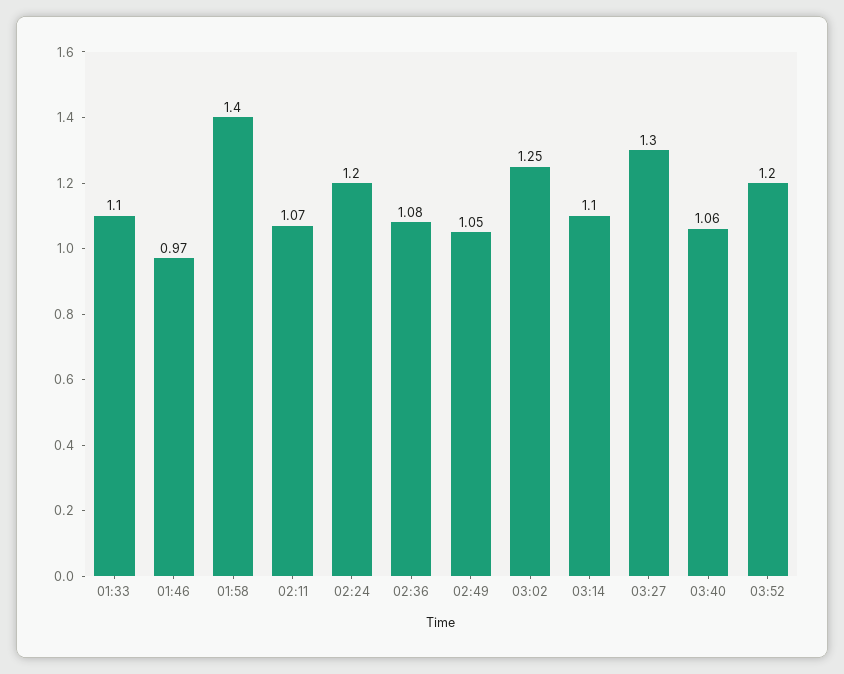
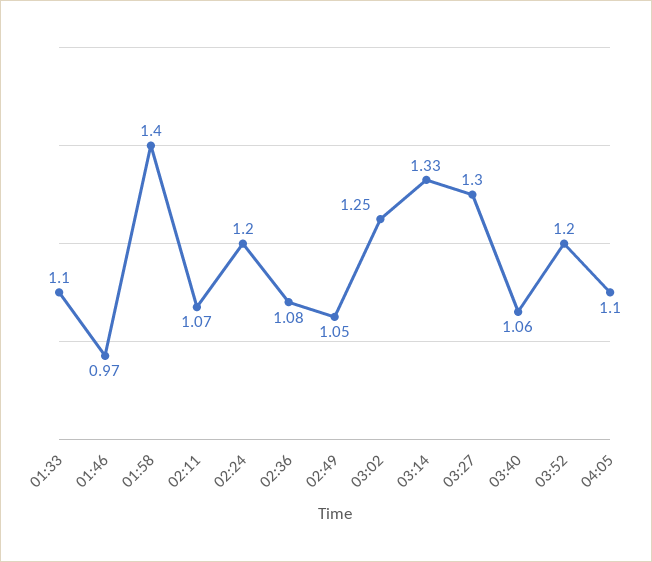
03:14: 1.1 -> 1.33
04:05: none -> 1.1

